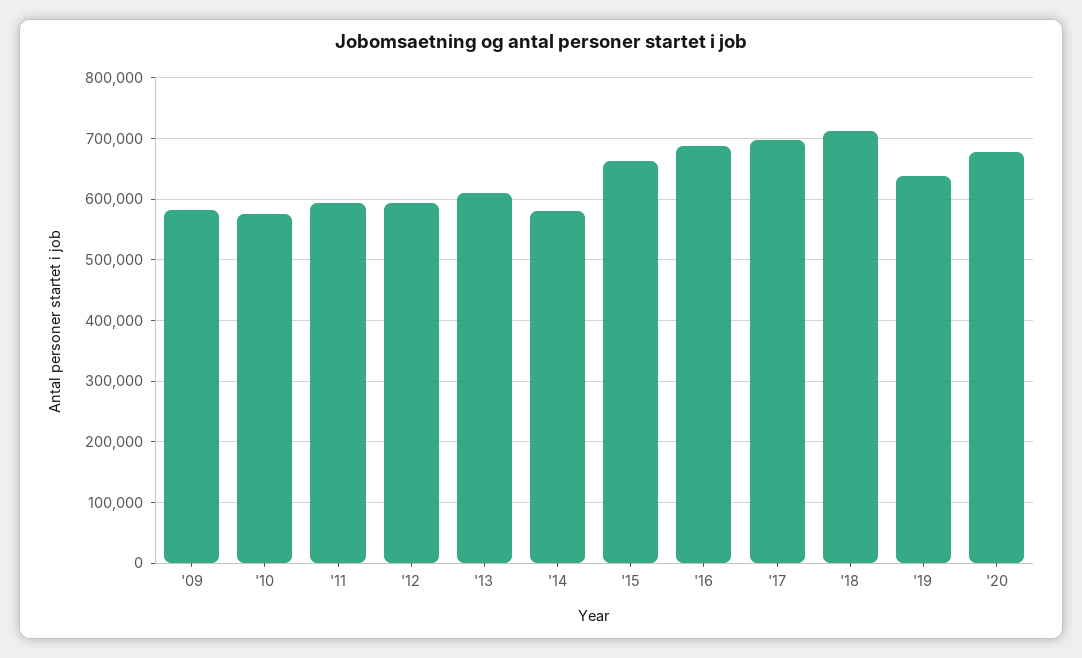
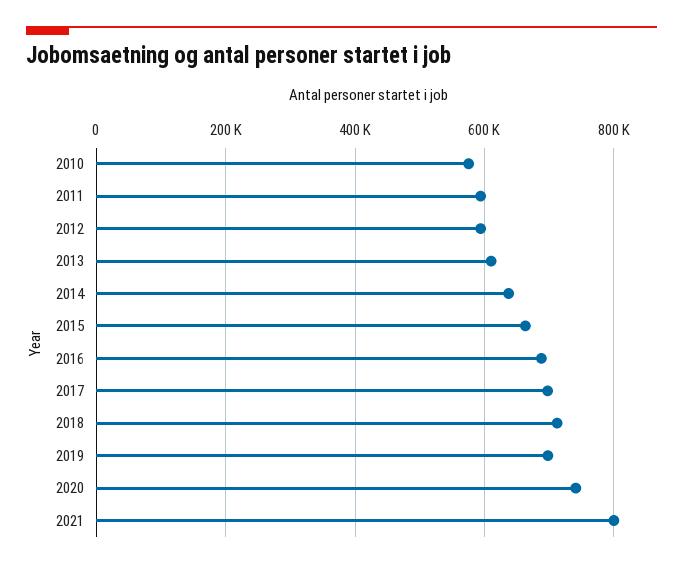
'09: 580000 -> none
'14: 580000 -> 640000
'19: 640000 -> 700000
'20: 680000 -> 740000
2021: none -> 800000

